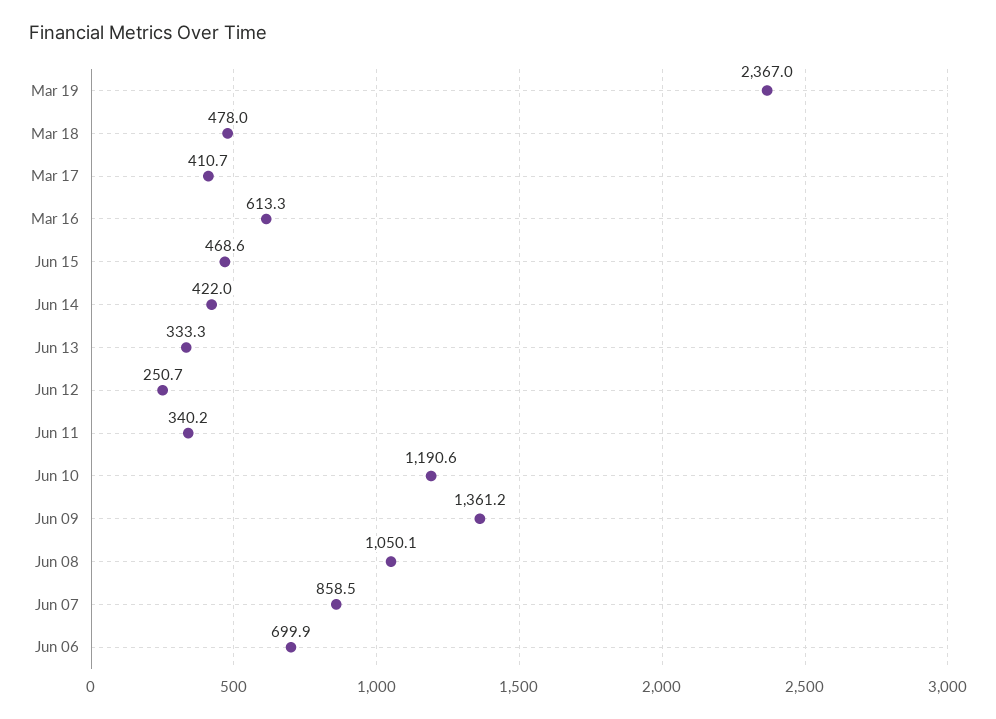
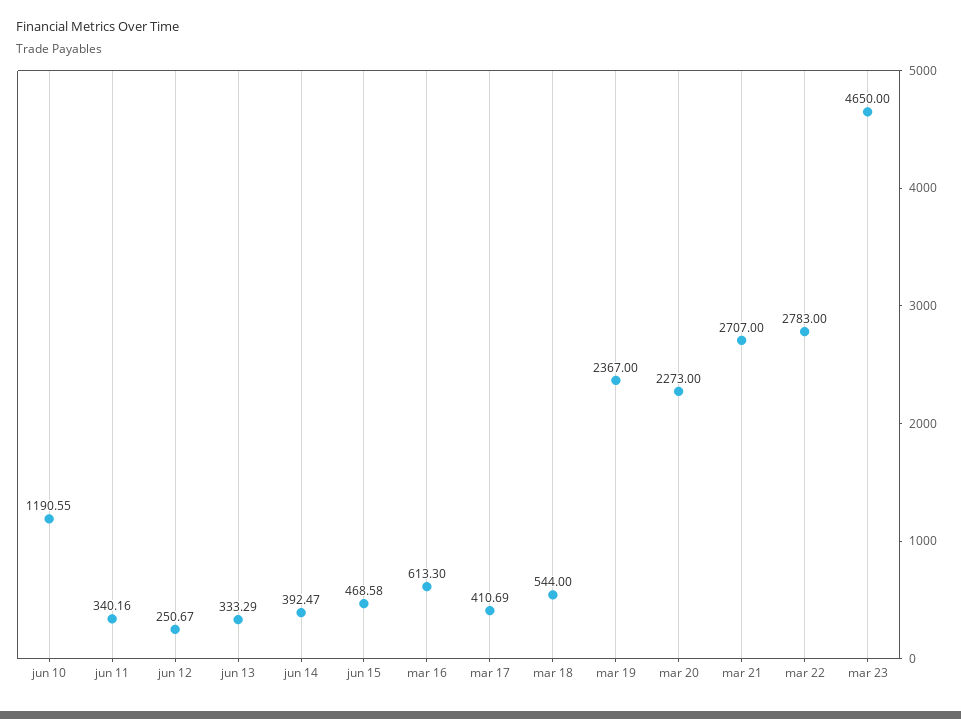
Mar 18: 478 -> 544
Jun 14: 422 -> 392.47
Jun 09: 1361.2 -> none
Jun 08: 1050.1 -> none
Jun 07: 858.5 -> none
Jun 06: 699.9 -> none
mar 20: none -> 2273
mar 21: none -> 2707
mar 22: none -> 2783
mar 23: none -> 4650

